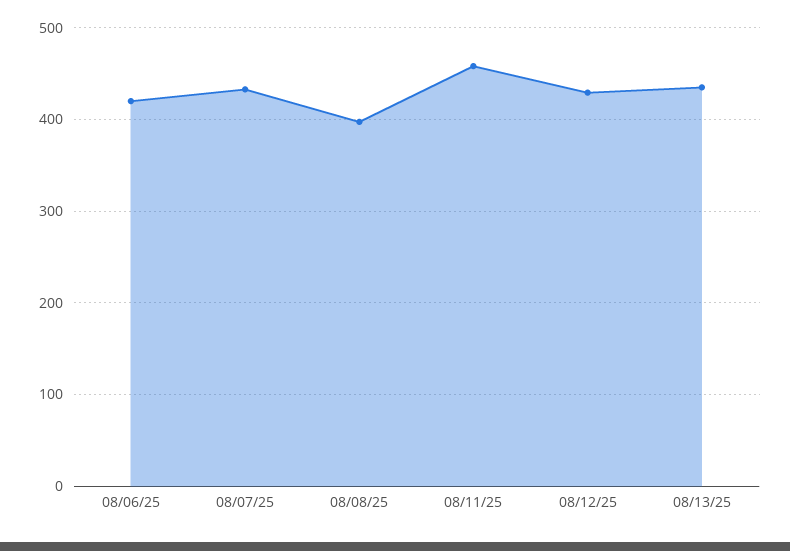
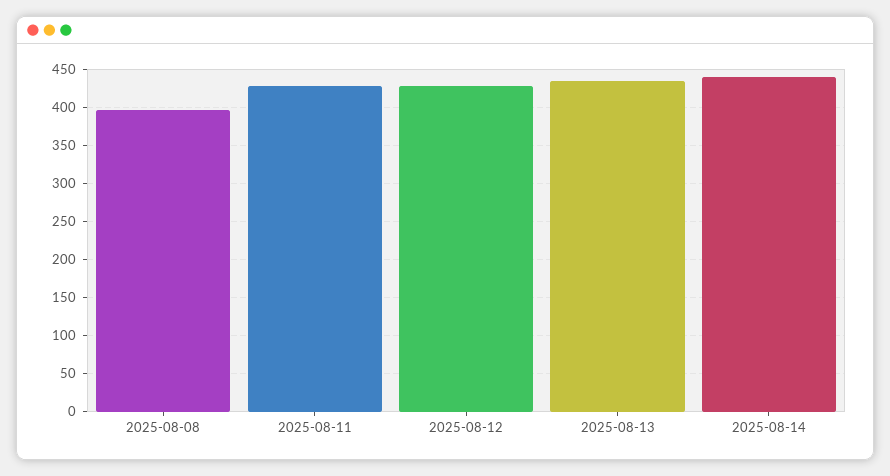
08/06/25: 420 -> none
08/07/25: 430 -> none
08/11/25: 460 -> 430
2025-08-14: none -> 440

